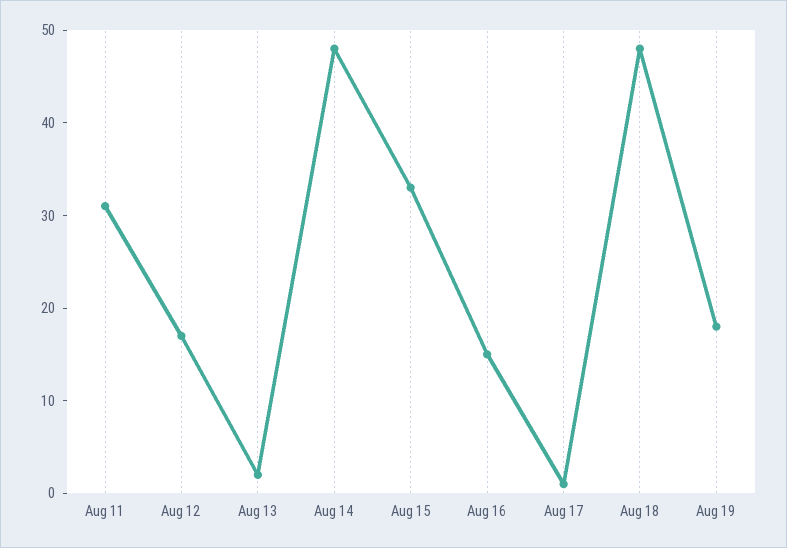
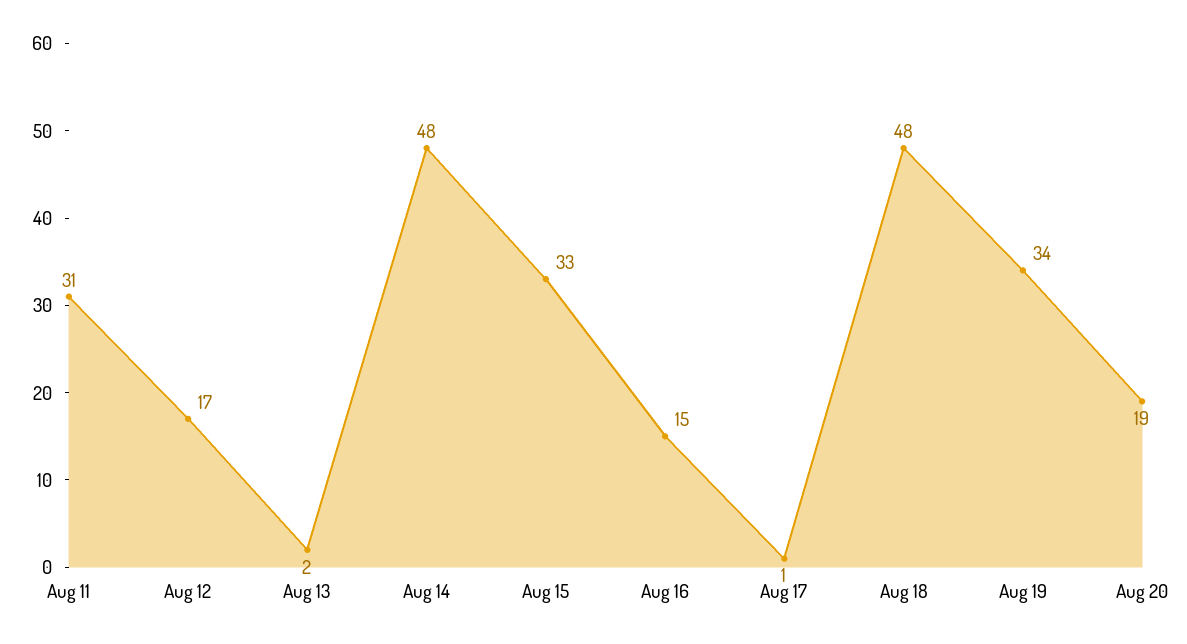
Aug 19: 18 -> 34
Aug 20: none -> 19

